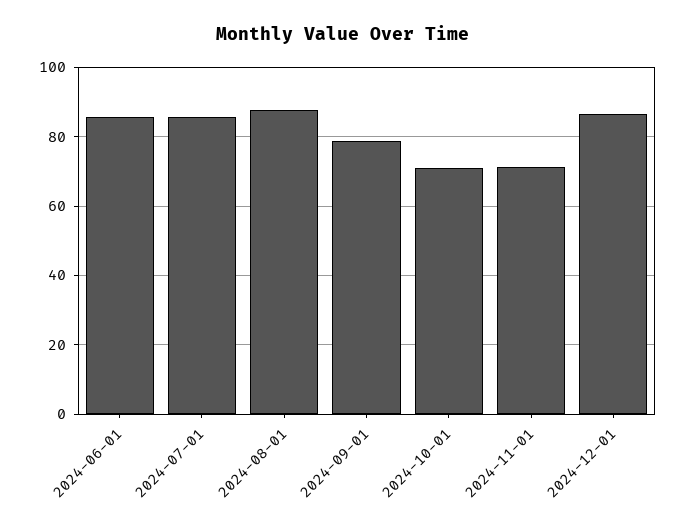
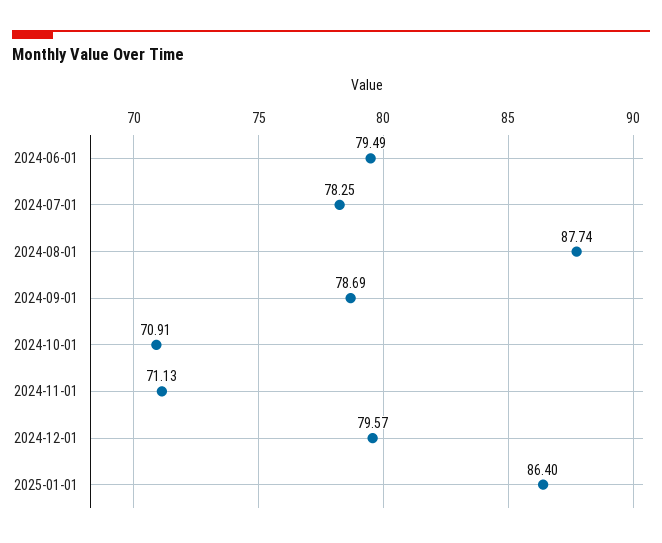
2024-06-01: 86 -> 79.49
2024-07-01: 86 -> 78.25
2024-12-01: 86 -> 79.57
2025-01-01: none -> 86.4

